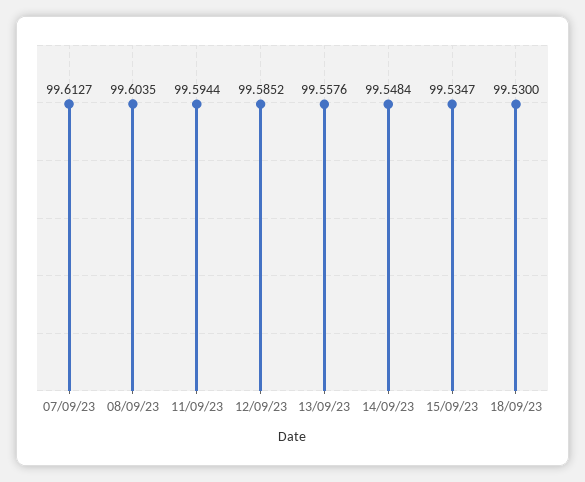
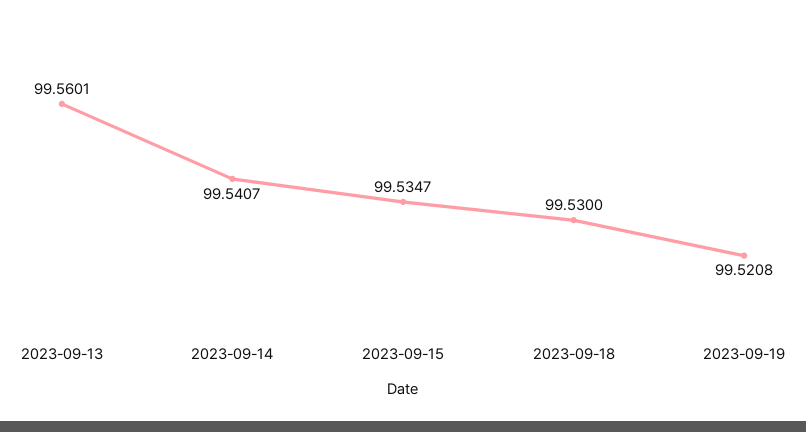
07/09/23: 99.6127 -> none
08/09/23: 99.6035 -> none
11/09/23: 99.5944 -> none
12/09/23: 99.5852 -> none
13/09/23: 99.5576 -> 99.5601
14/09/23: 99.5484 -> 99.5407
2023-09-19: none -> 99.5208

